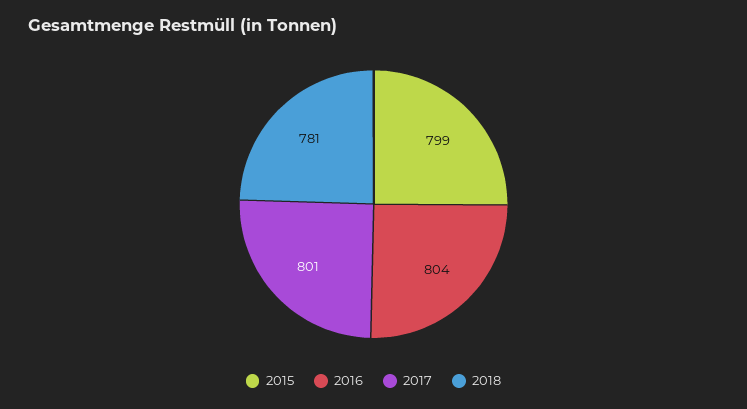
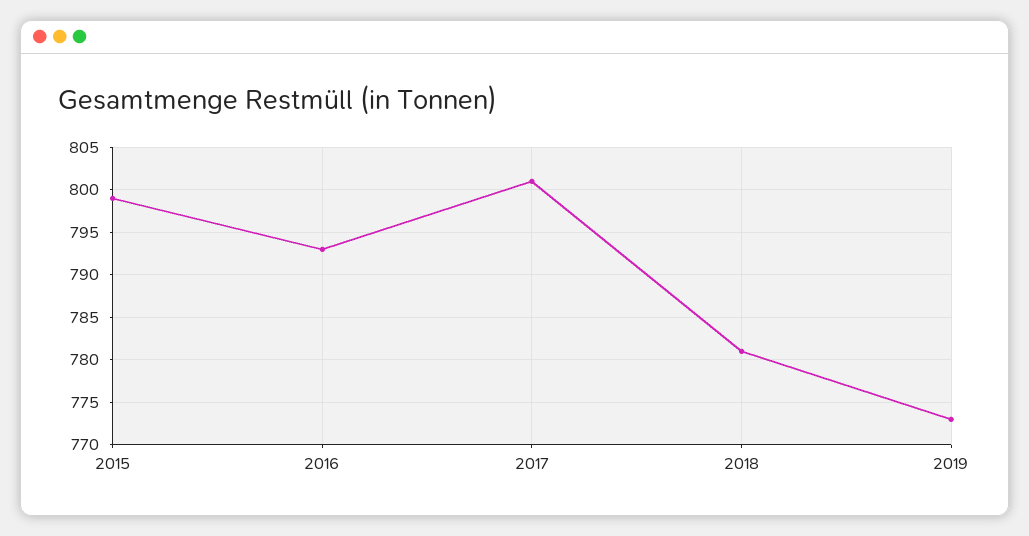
2016: 804 -> 793
2019: none -> 773

